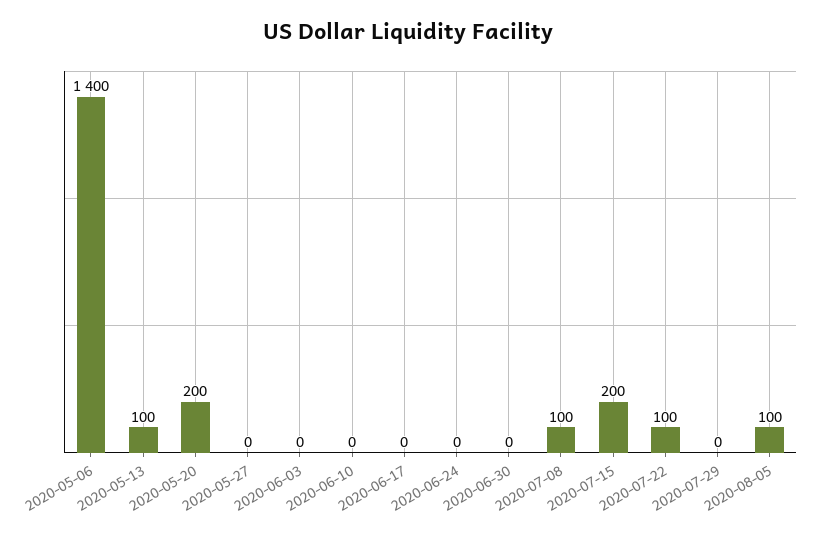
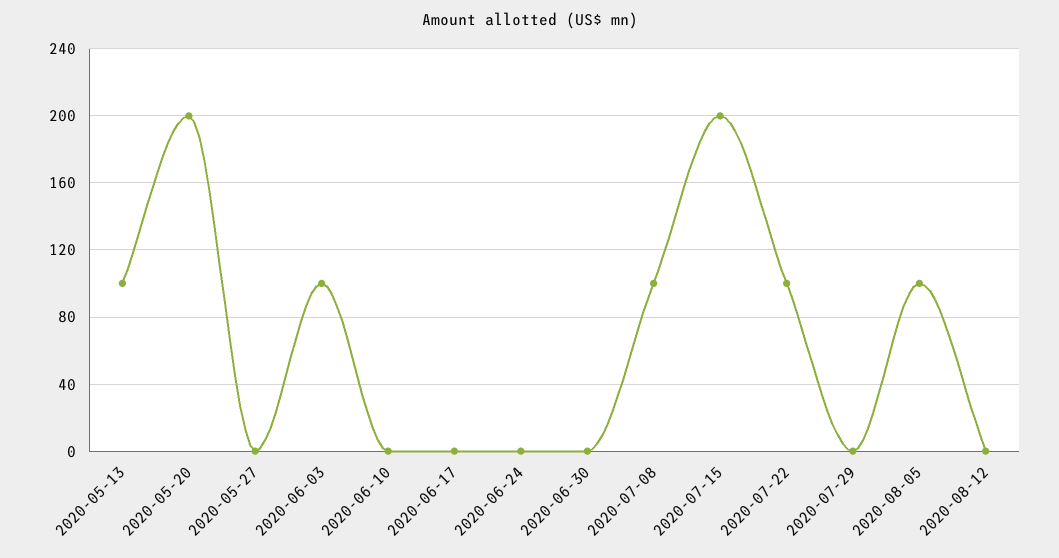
2020-05-06: 1400 -> none
2020-06-03: 0 -> 100
2020-08-12: none -> 0

